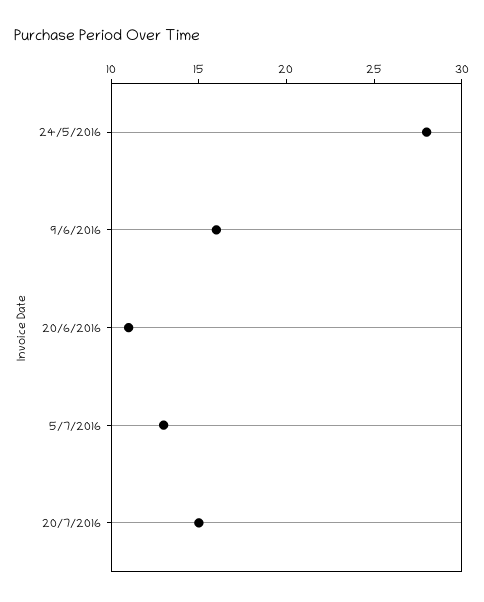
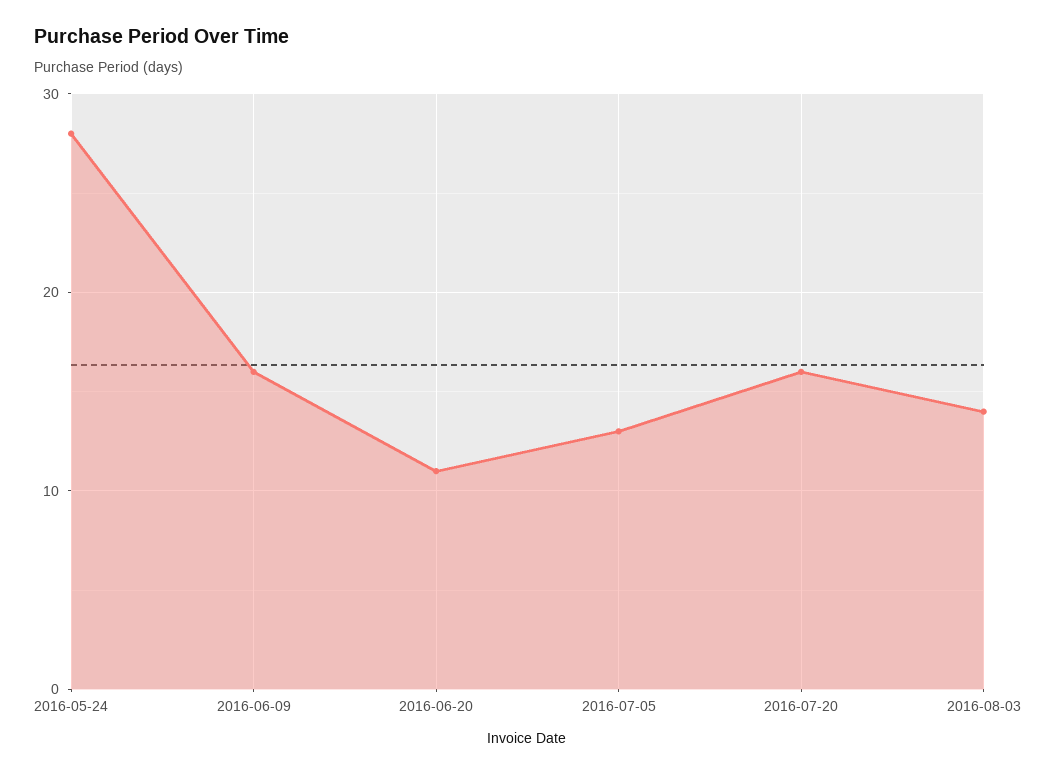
20/7/2016: 15 -> 16
2016-08-03: none -> 14

